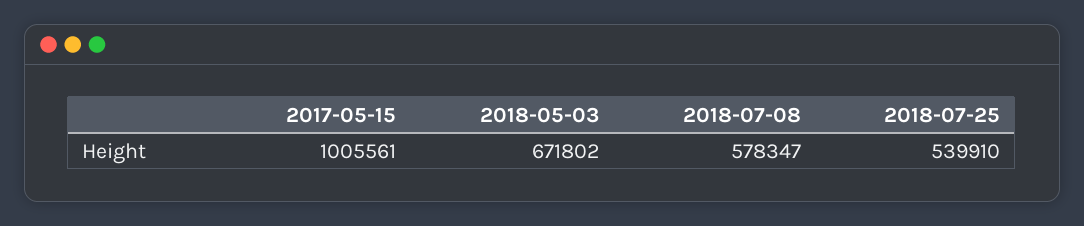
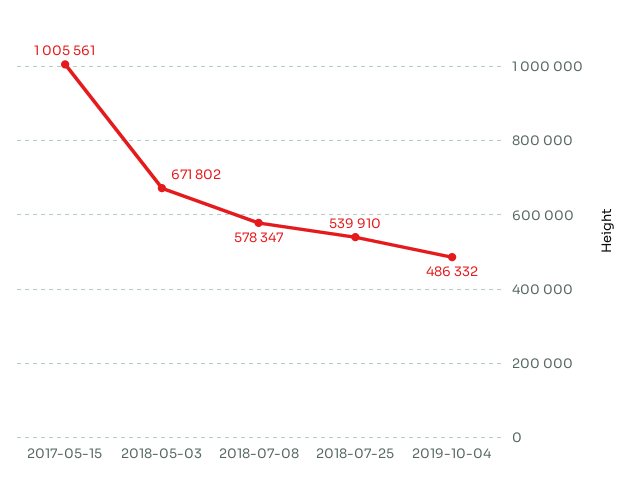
2019-10-04: none -> 486332

